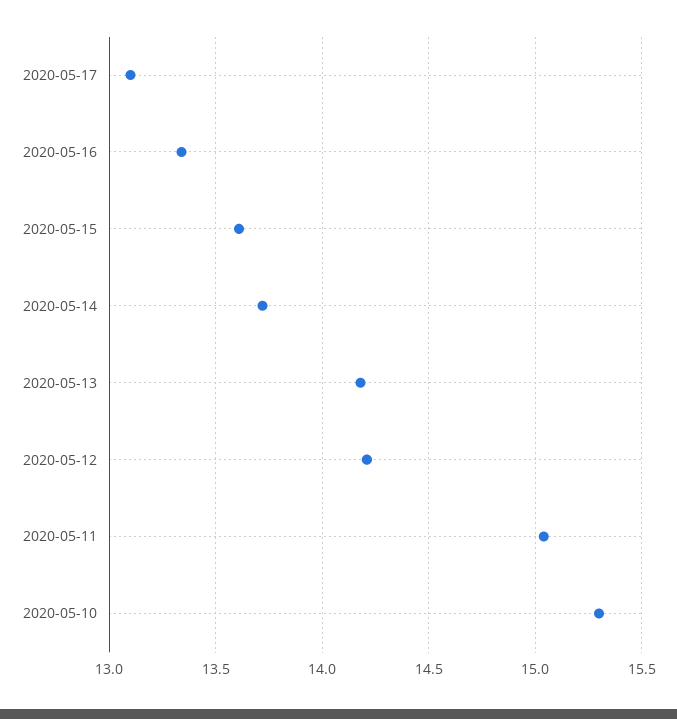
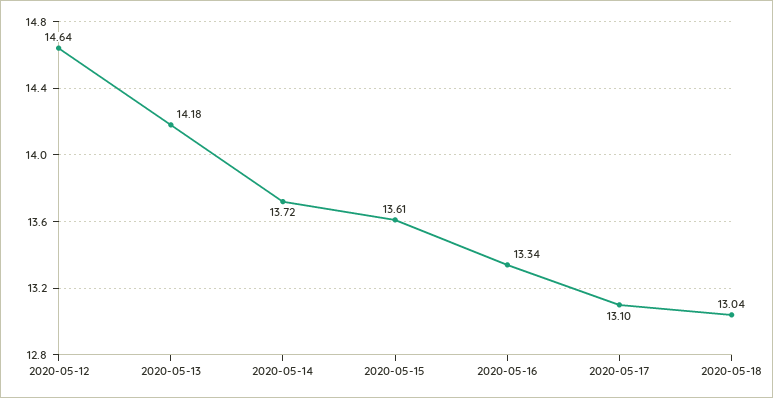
2020-05-12: 14.2 -> 14.64
2020-05-11: 15.05 -> none
2020-05-10: 15.3 -> none
2020-05-18: none -> 13.04

